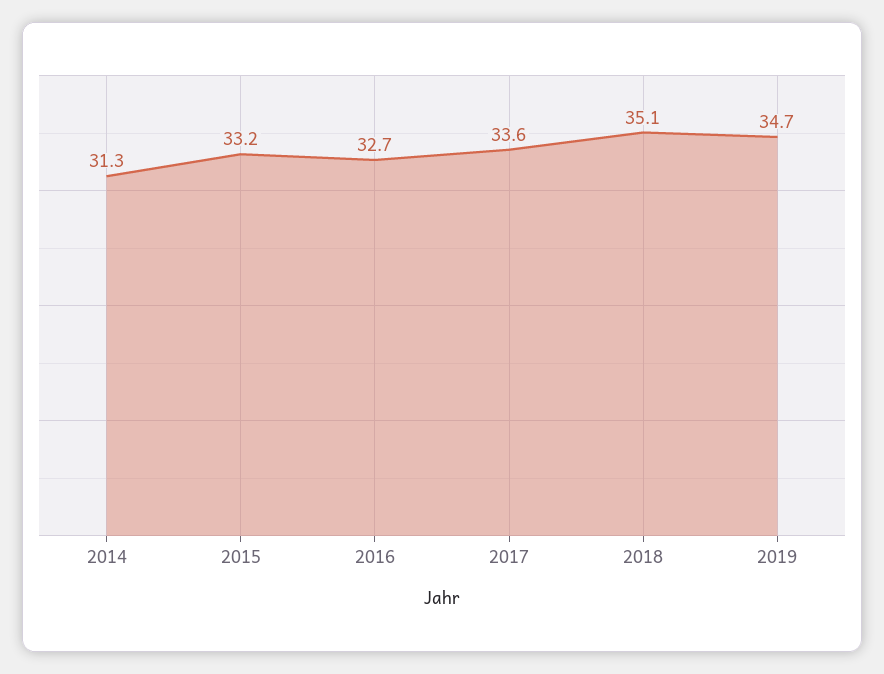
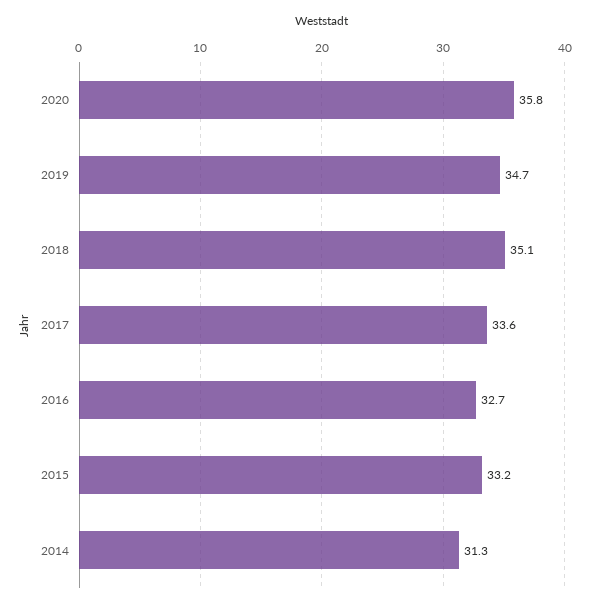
2020: none -> 35.8

